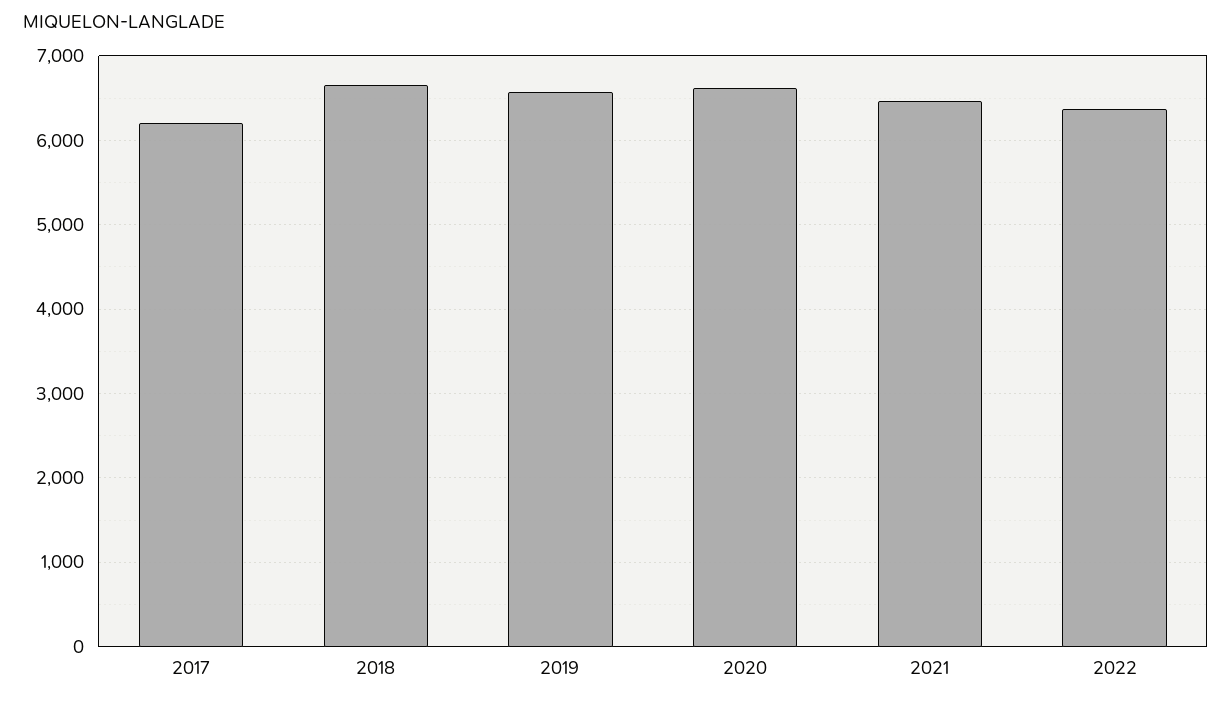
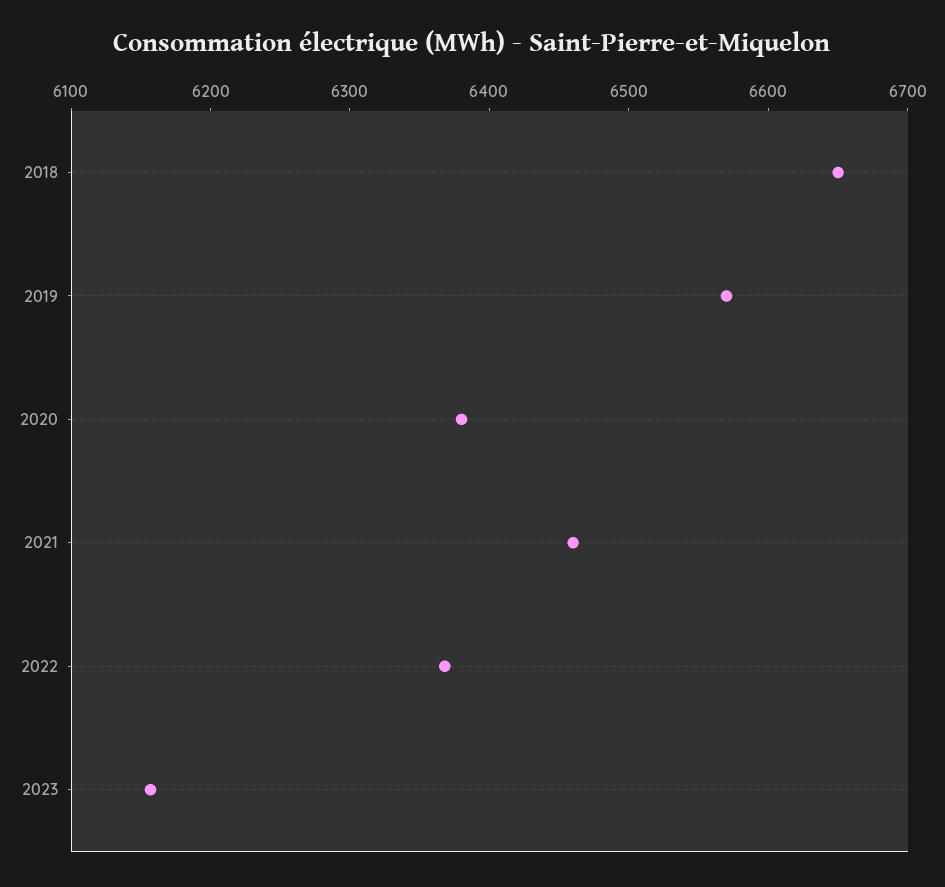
2017: 6200 -> none
2020: 6600 -> 6380
2023: none -> 6160

